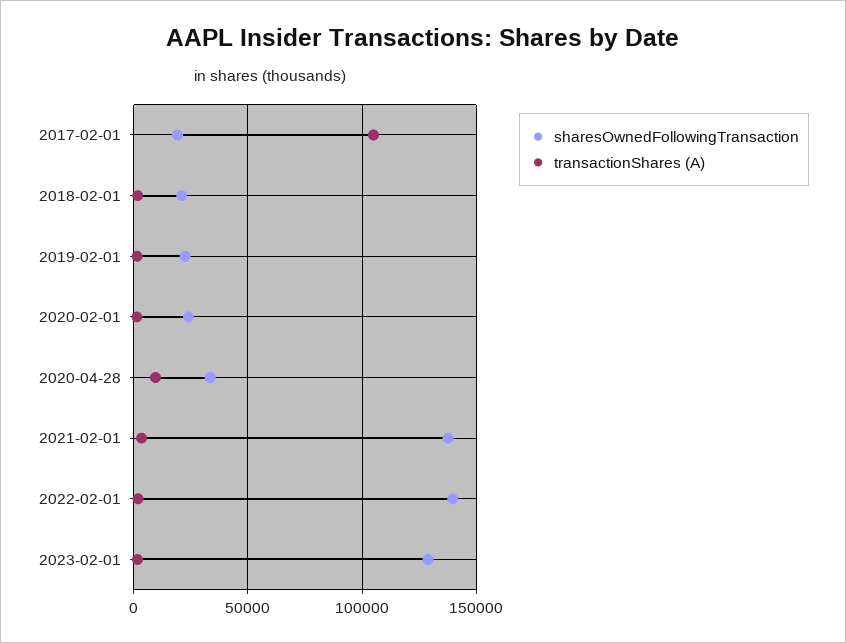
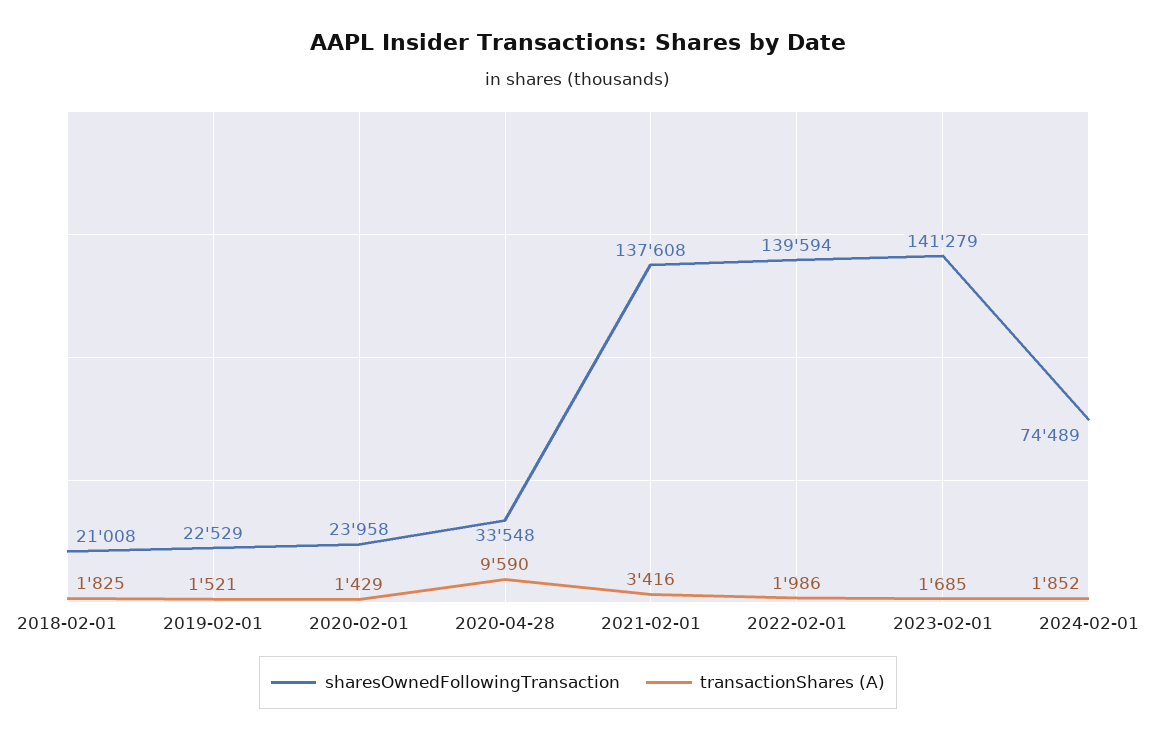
sharesOwnedFollowingTransaction, 2017-02-01: 20000 -> none
transactionShares (A), 2017-02-01: 105000 -> none
sharesOwnedFollowingTransaction, 2023-02-01: 130000 -> 141279
sharesOwnedFollowingTransaction, 2024-02-01: none -> 74489
transactionShares (A), 2024-02-01: none -> 1852

